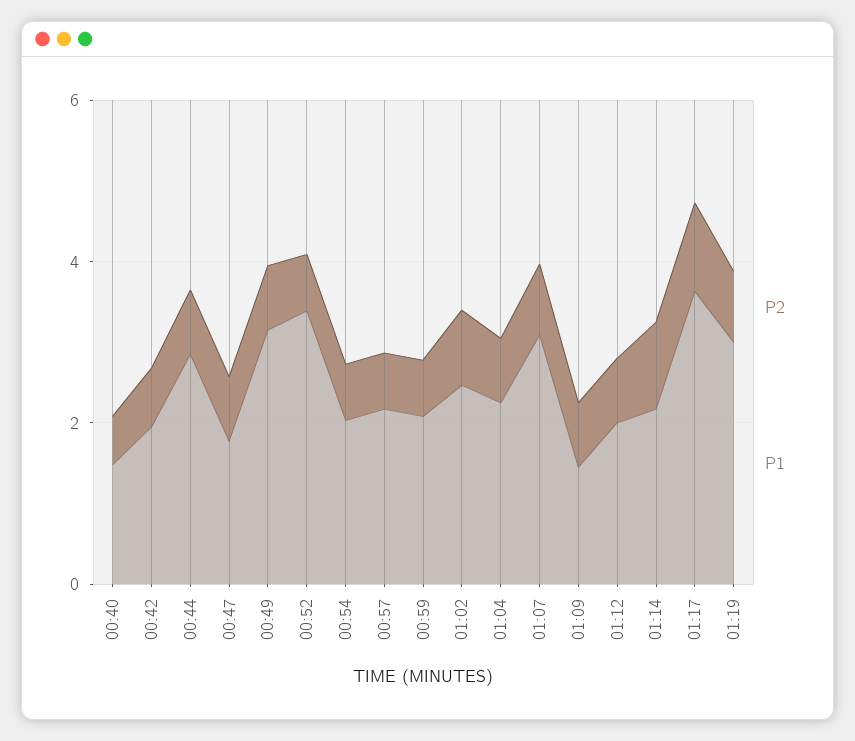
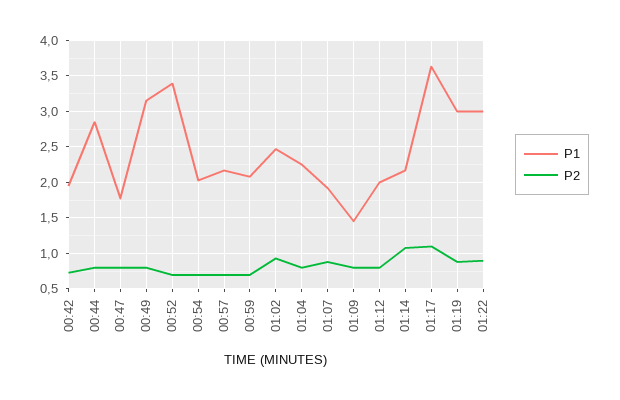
P2, 00:40: 0.5 -> none
P1, 00:40: 1.5 -> none
P1, 01:07: 3 -> 1.9
P1, 01:22: none -> 3
P2, 01:22: none -> 0.9

